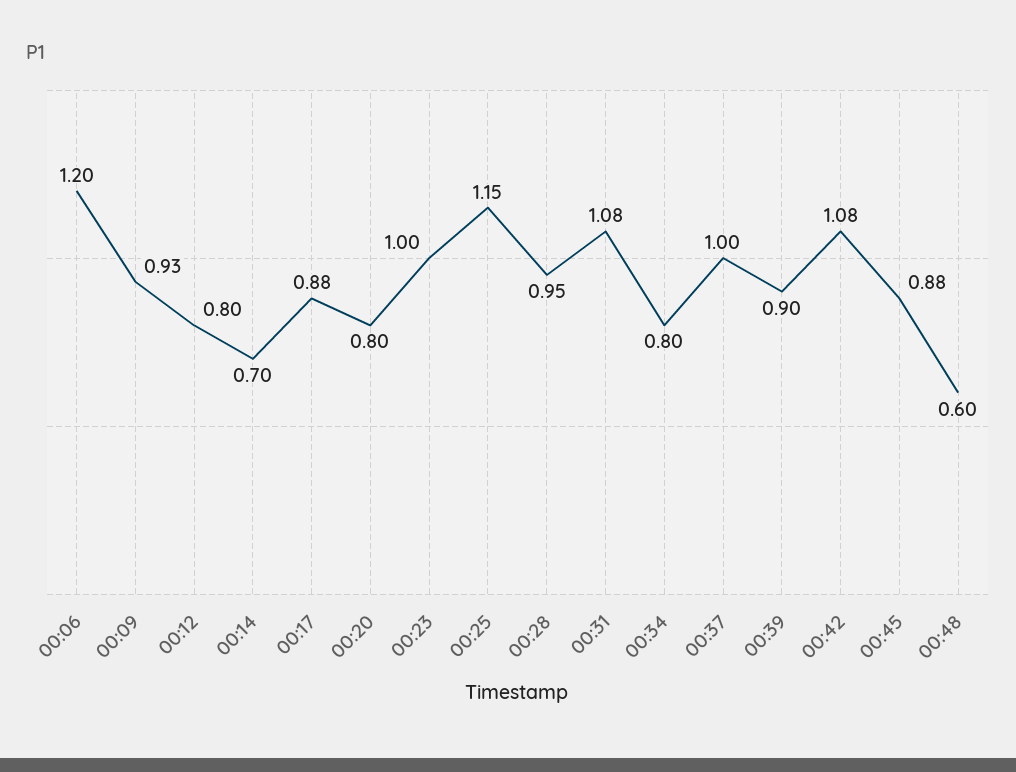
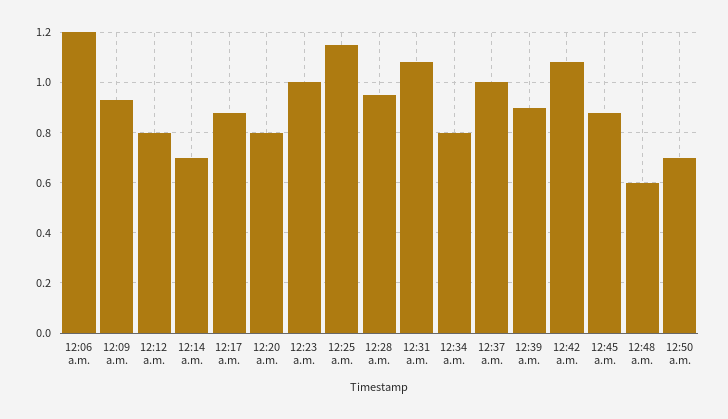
12:50 a.m.: none -> 0.7

